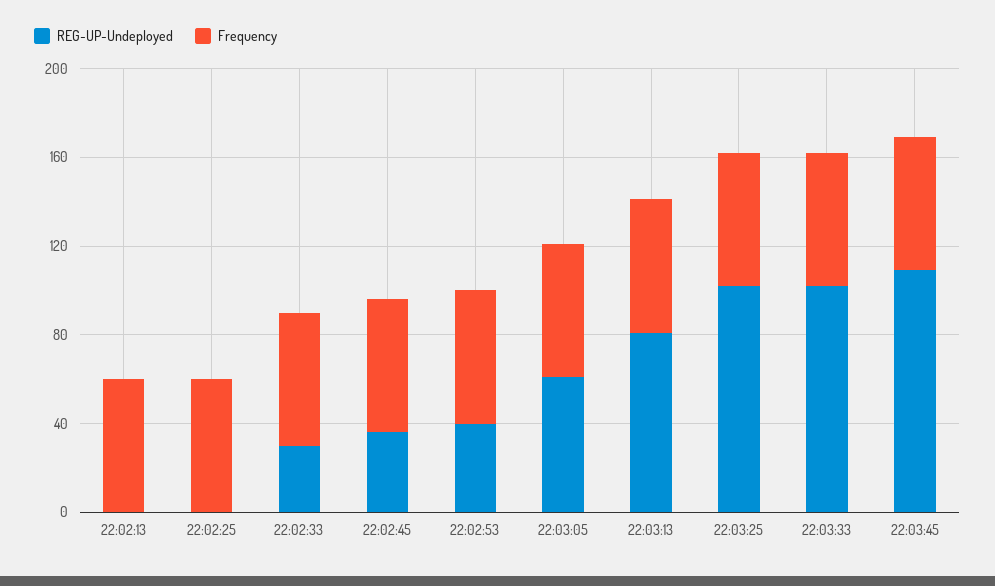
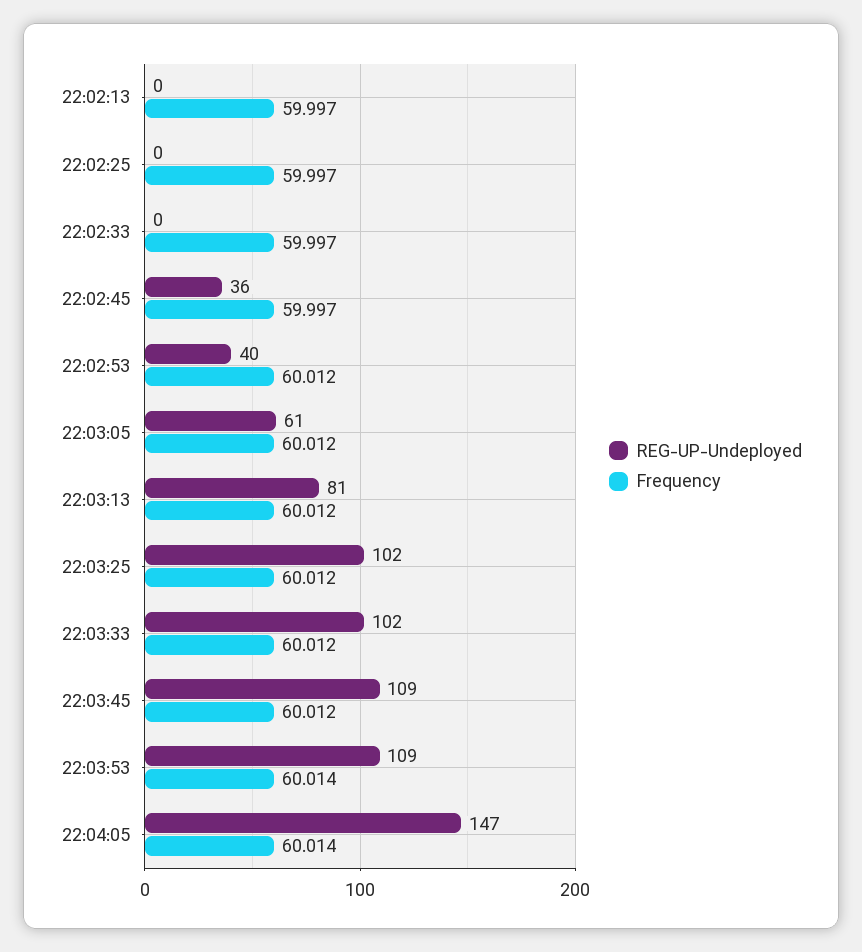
REG-UP-Undeployed, 22:02:33: 30 -> 0
REG-UP-Undeployed, 22:03:53: none -> 109
Frequency, 22:03:53: none -> 60.014
REG-UP-Undeployed, 22:04:05: none -> 147
Frequency, 22:04:05: none -> 60.014

